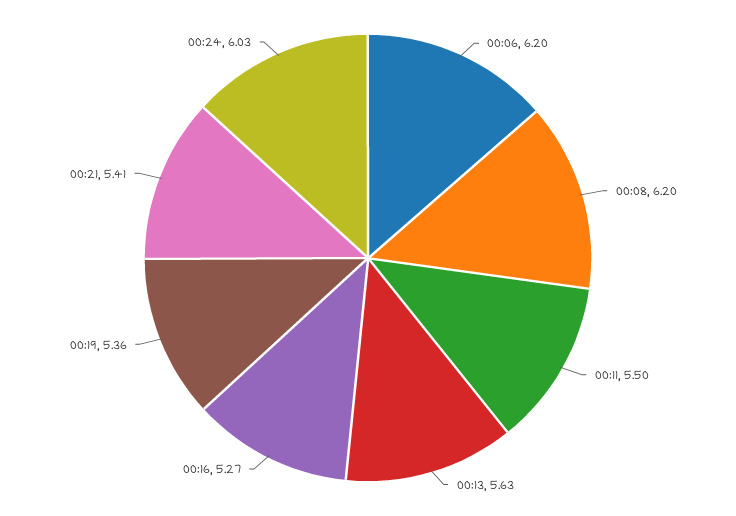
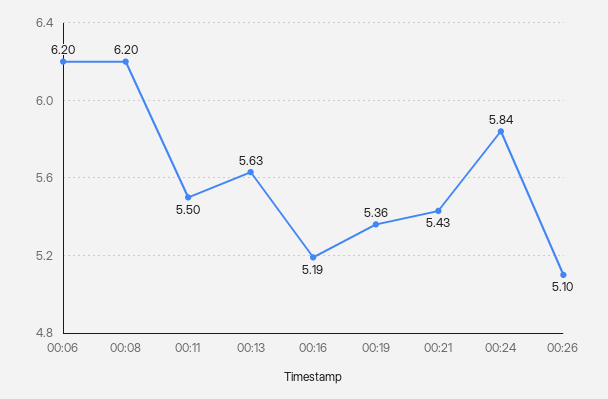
00:16: 5.27 -> 5.19
00:21: 5.41 -> 5.43
00:24: 6.03 -> 5.84
00:26: none -> 5.1

